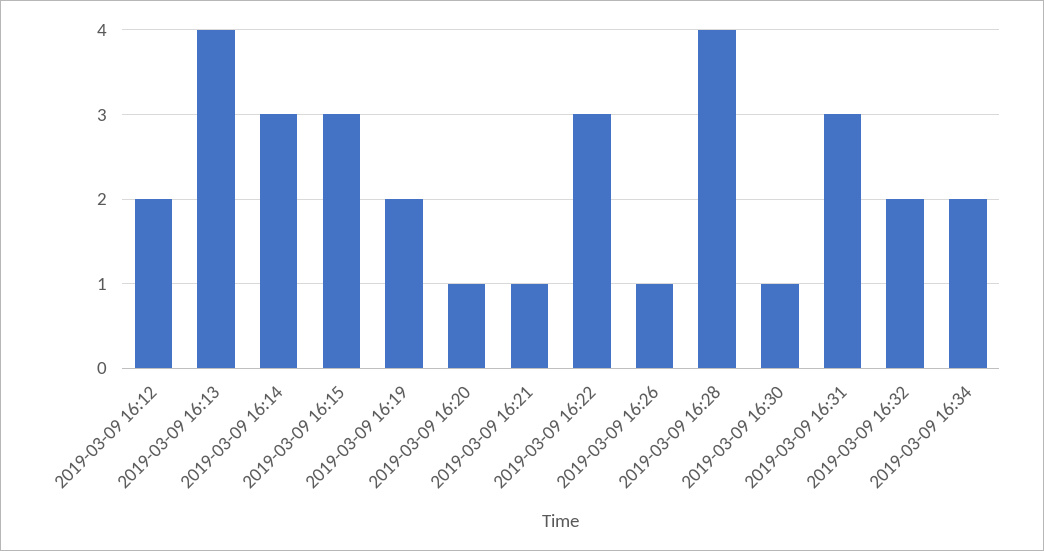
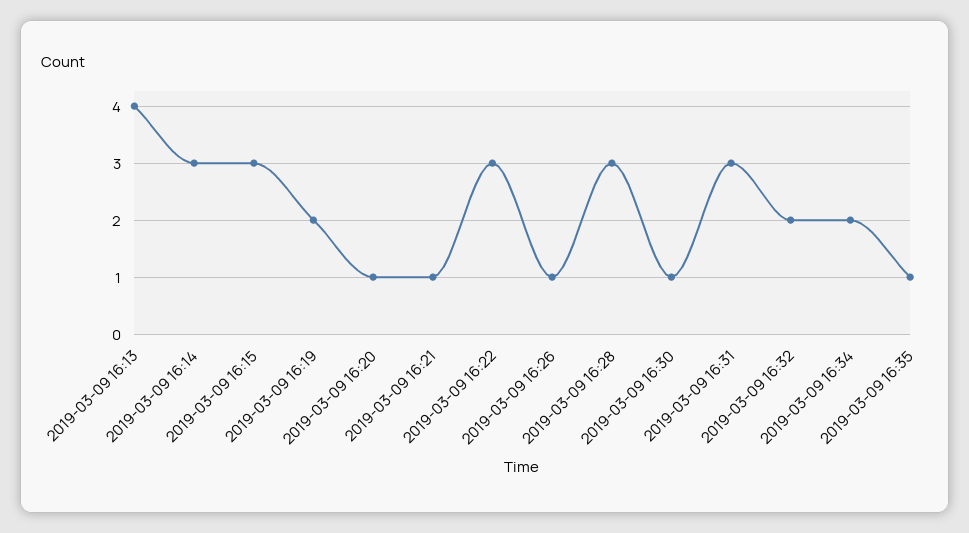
2019-03-09 16:12: 2 -> none
2019-03-09 16:28: 4 -> 3
2019-03-09 16:35: none -> 1

